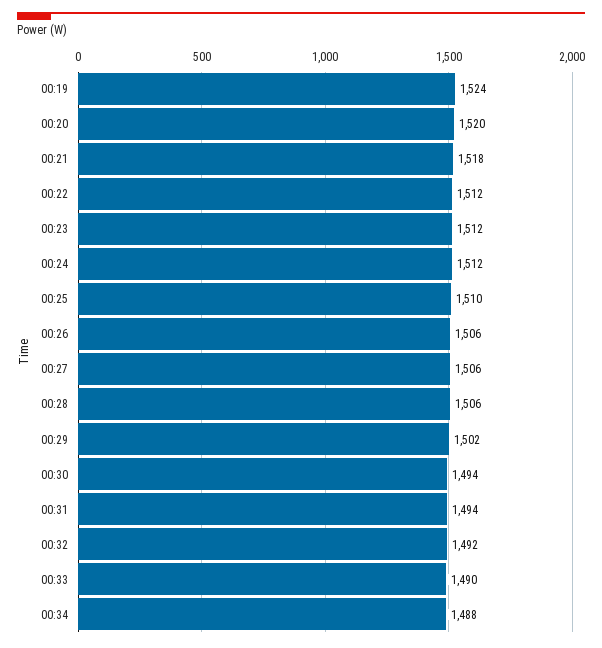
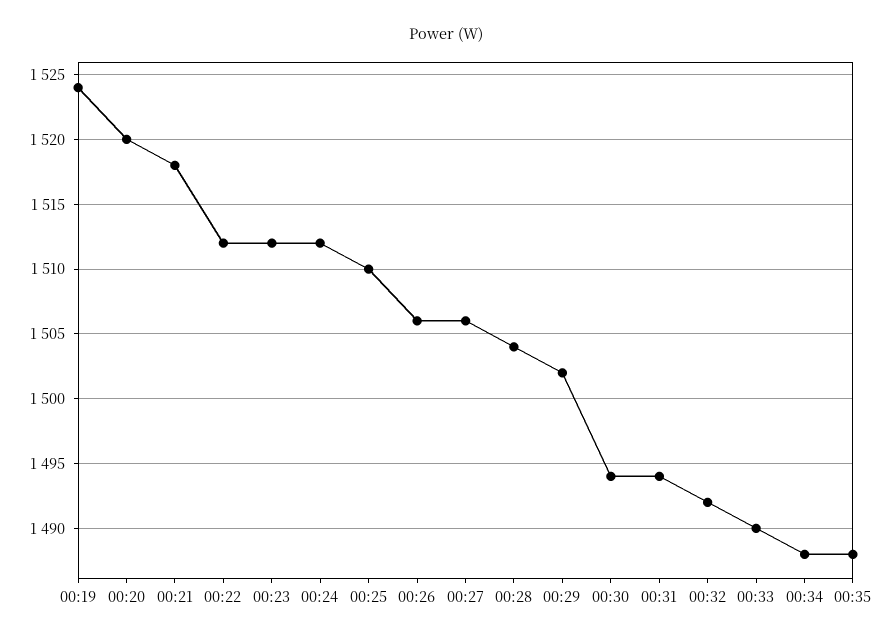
00:28: 1506 -> 1504
00:35: none -> 1488

